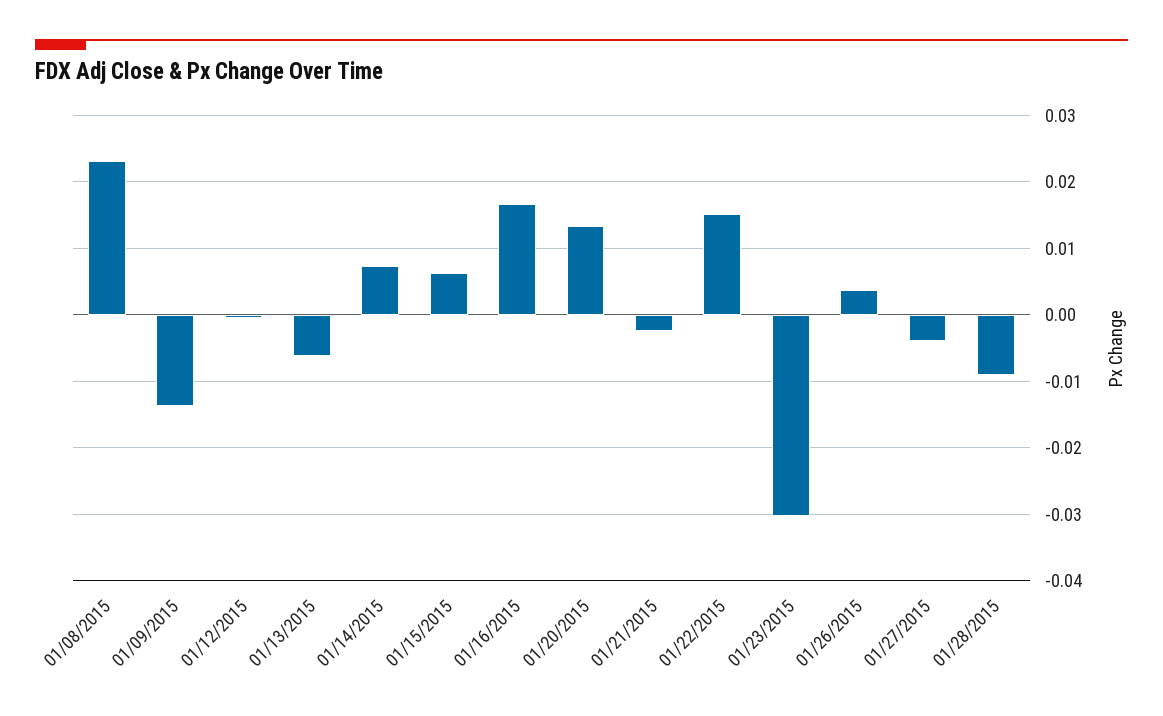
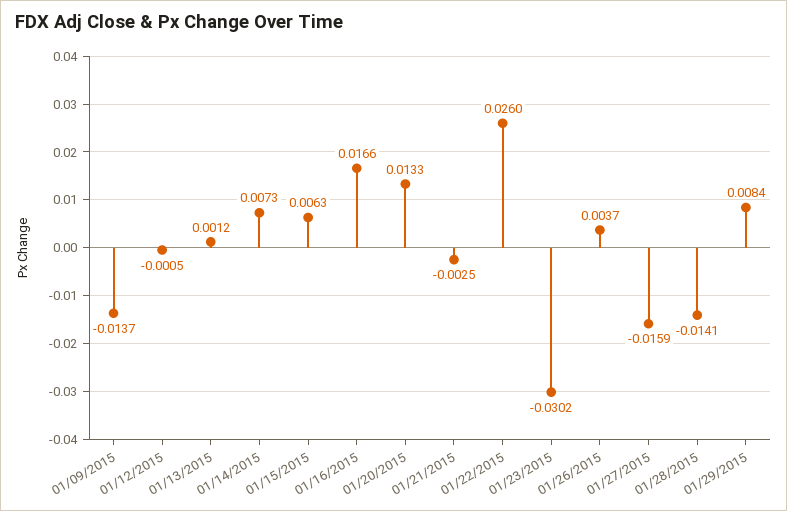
01/08/2015: 0.023 -> none
01/13/2015: -0.006 -> 0.0012
01/22/2015: 0.015 -> 0.026
01/27/2015: -0.004 -> -0.0159
01/28/2015: -0.009 -> -0.0141
01/29/2015: none -> 0.0084

